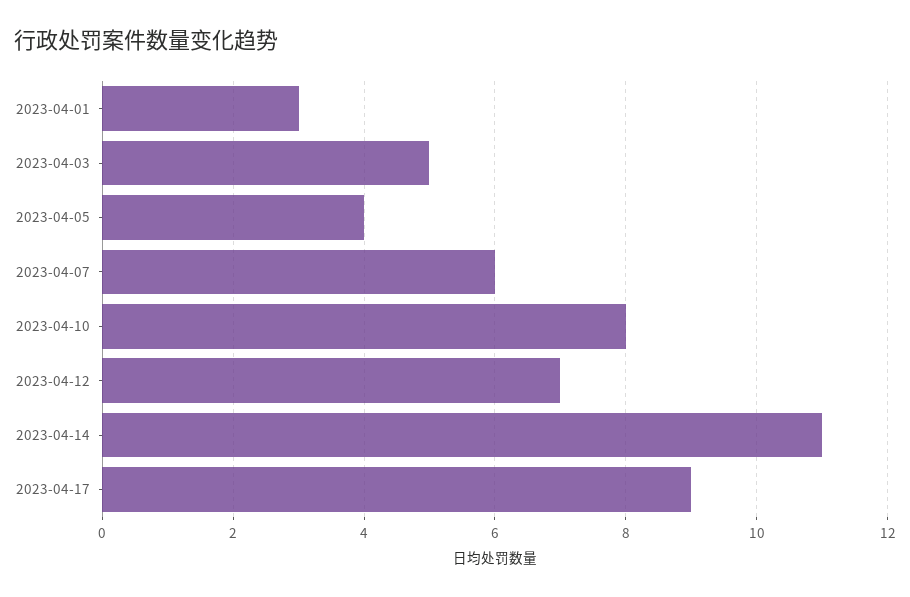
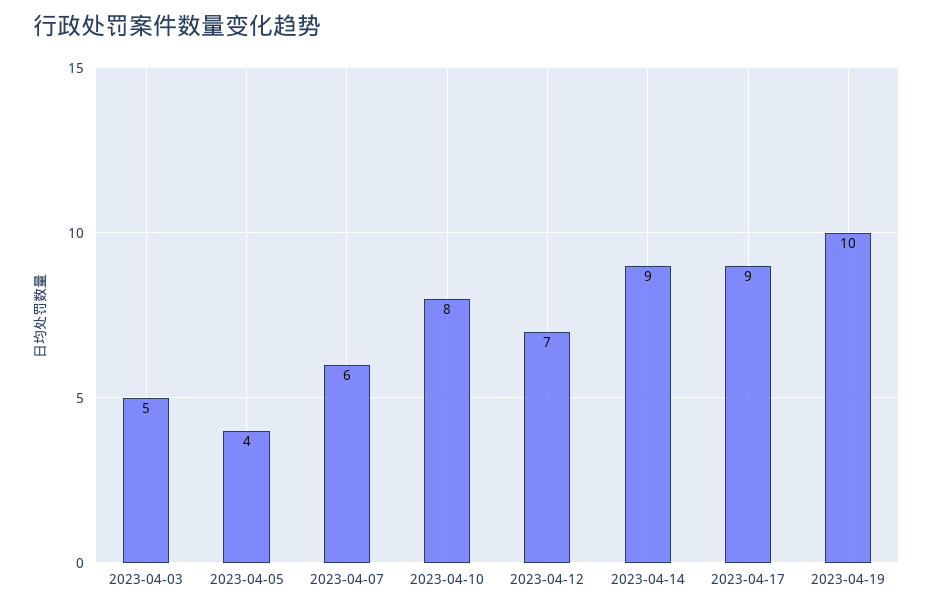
2023-04-01: 3 -> none
2023-04-14: 11 -> 9
2023-04-19: none -> 10

